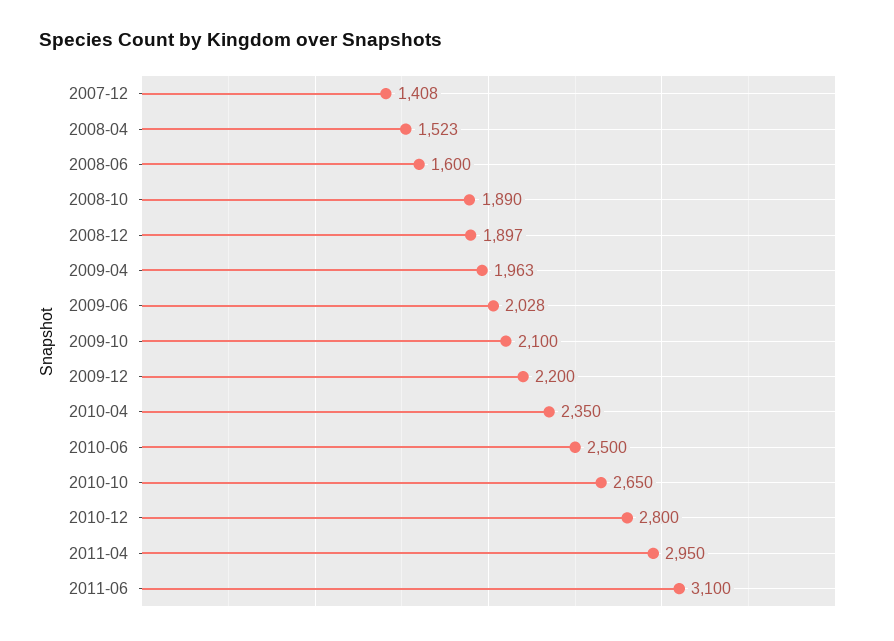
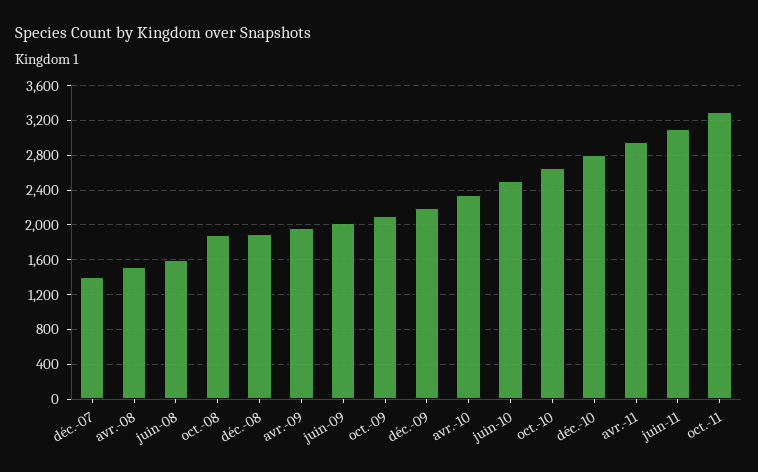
oct.-11: none -> 3300

